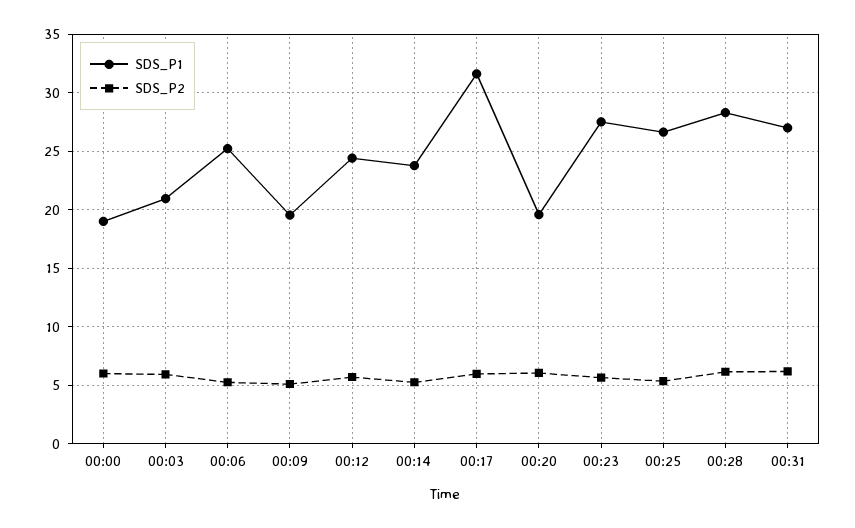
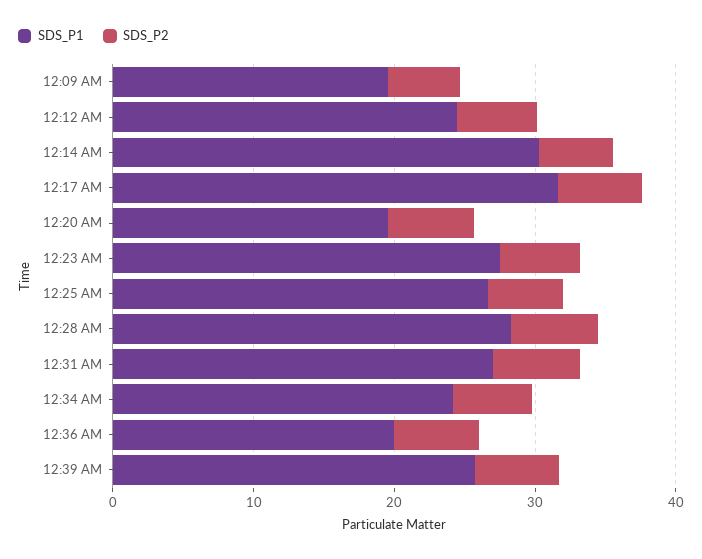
SDS_P1, 00:00: 19 -> none
SDS_P2, 00:00: 6 -> none
SDS_P1, 00:03: 21 -> none
SDS_P2, 00:03: 6 -> none
SDS_P1, 00:06: 25 -> none
SDS_P2, 00:06: 5 -> none
SDS_P1, 00:14: 24 -> 30
SDS_P1, 12:34 AM: none -> 24
SDS_P2, 12:34 AM: none -> 6
SDS_P1, 12:36 AM: none -> 20
SDS_P2, 12:36 AM: none -> 6
SDS_P1, 12:39 AM: none -> 26
SDS_P2, 12:39 AM: none -> 6

